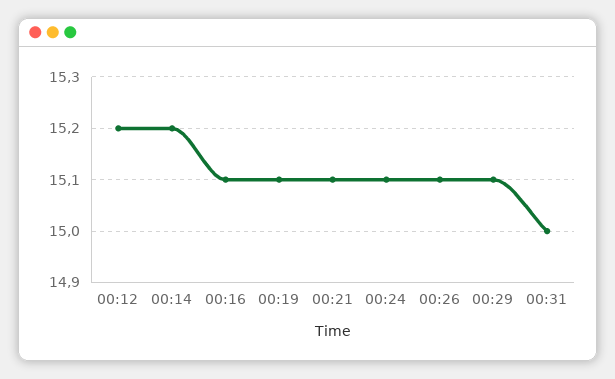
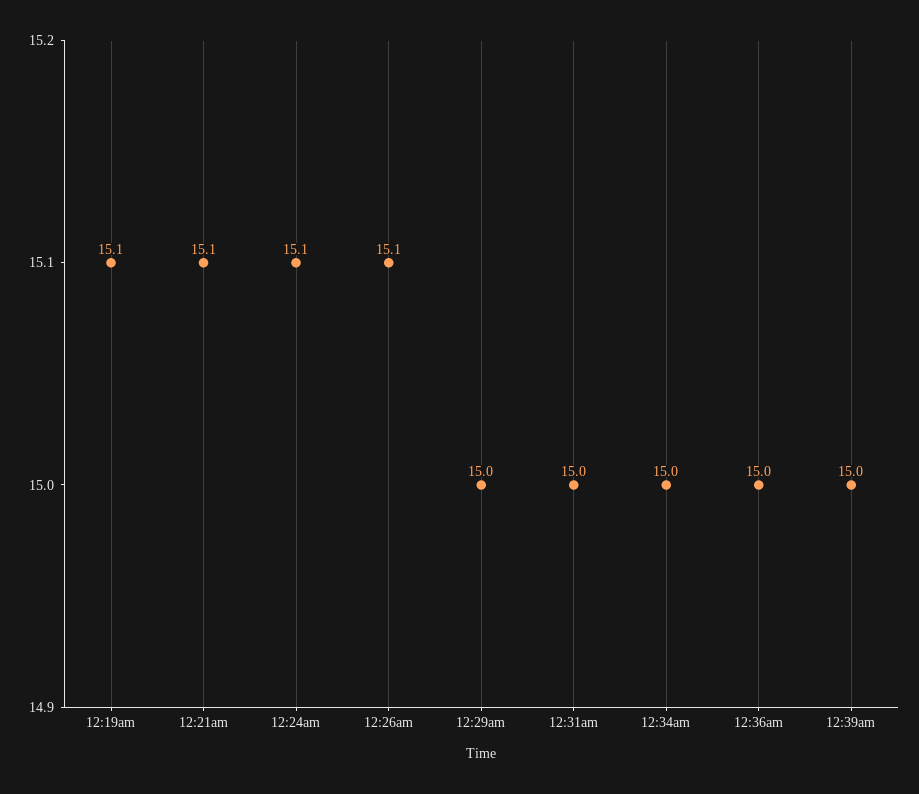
00:12: 15.2 -> none
00:14: 15.2 -> none
00:16: 15.1 -> none
00:29: 15.1 -> 15
12:34am: none -> 15
12:36am: none -> 15
12:39am: none -> 15

